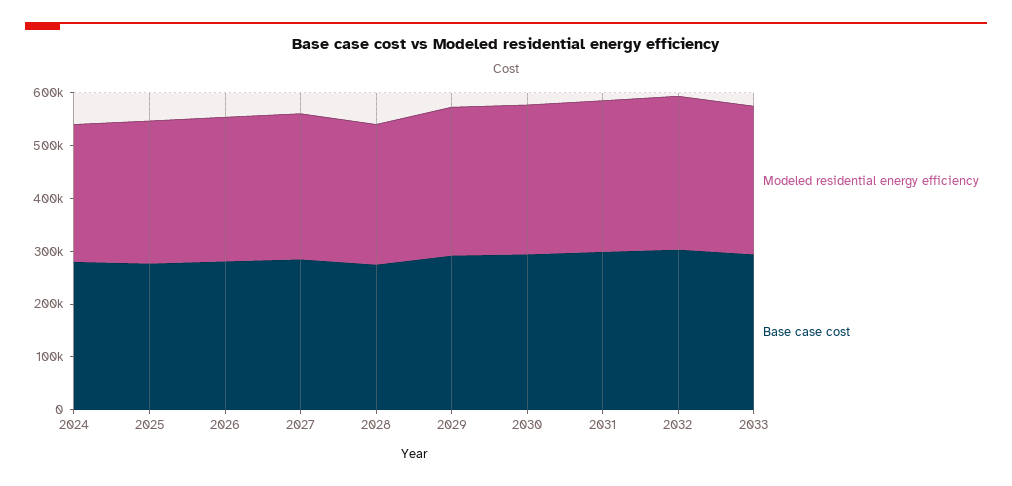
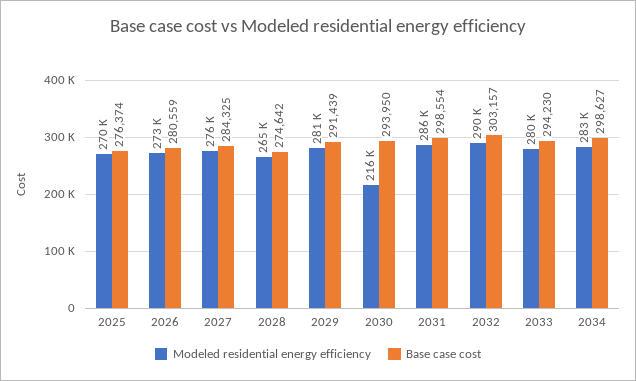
Modeled residential energy efficiency, 2024: 260000 -> none
Base case cost, 2024: 280000 -> none
Modeled residential energy efficiency, 2030: 280000 -> 216000
Modeled residential energy efficiency, 2034: none -> 283000
Base case cost, 2034: none -> 298627

